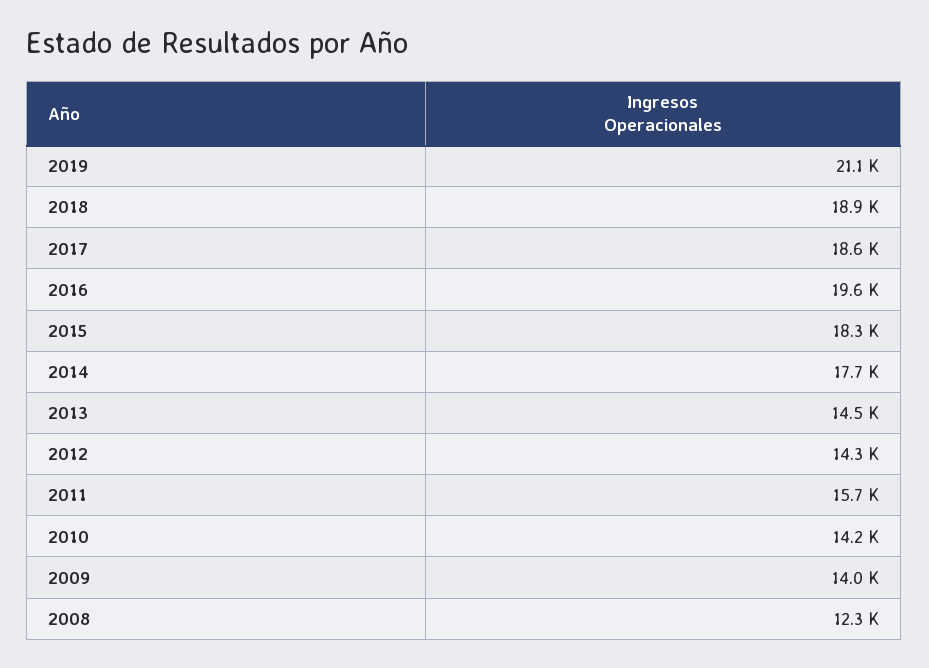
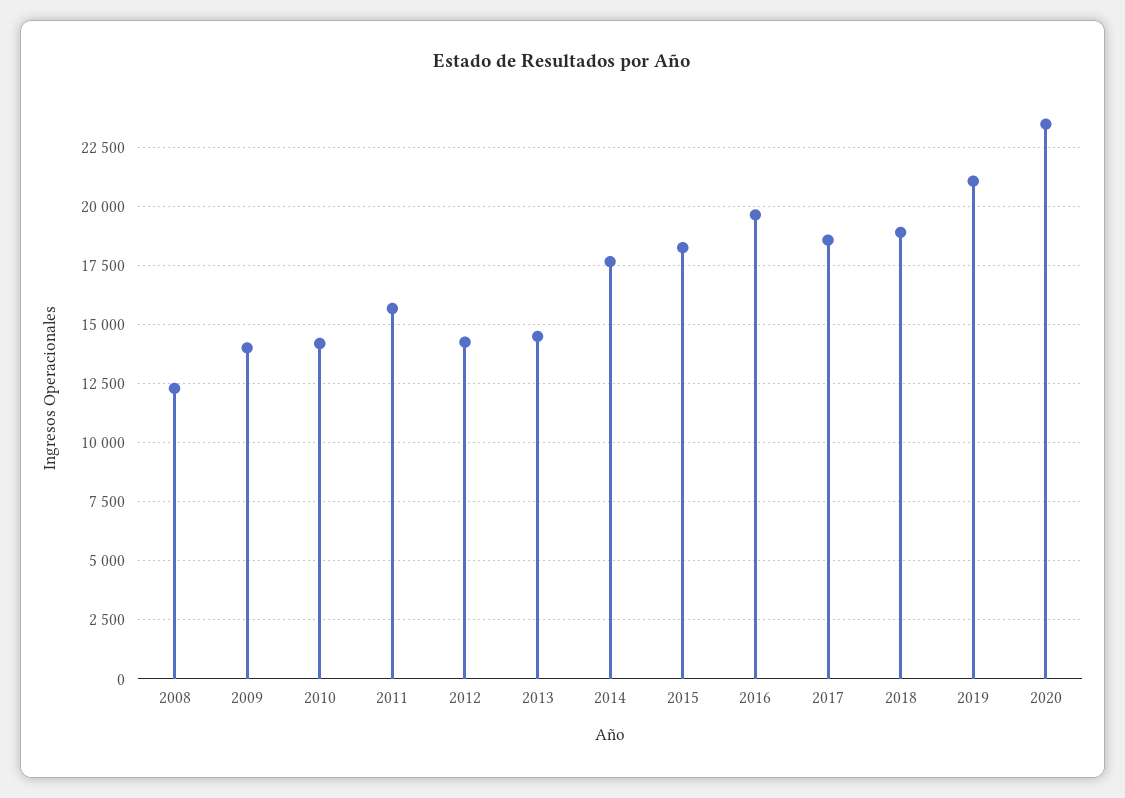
2020: none -> 23500

